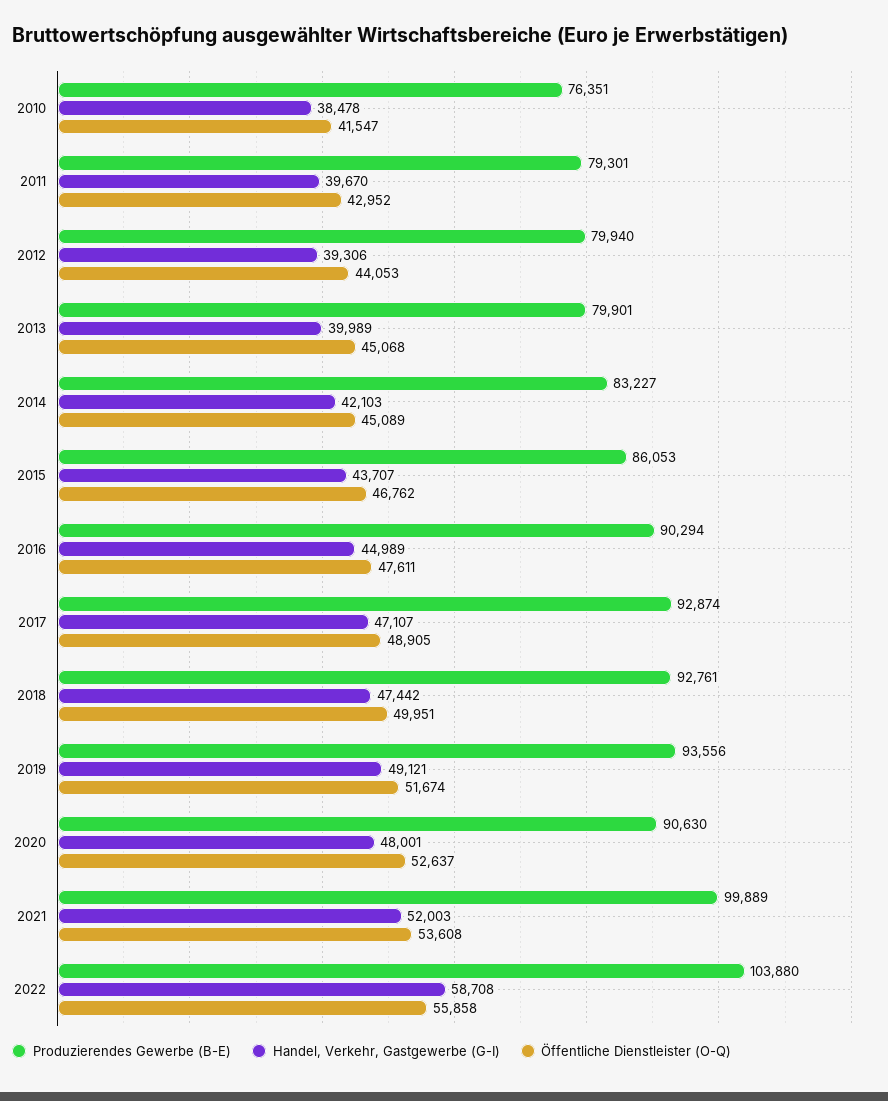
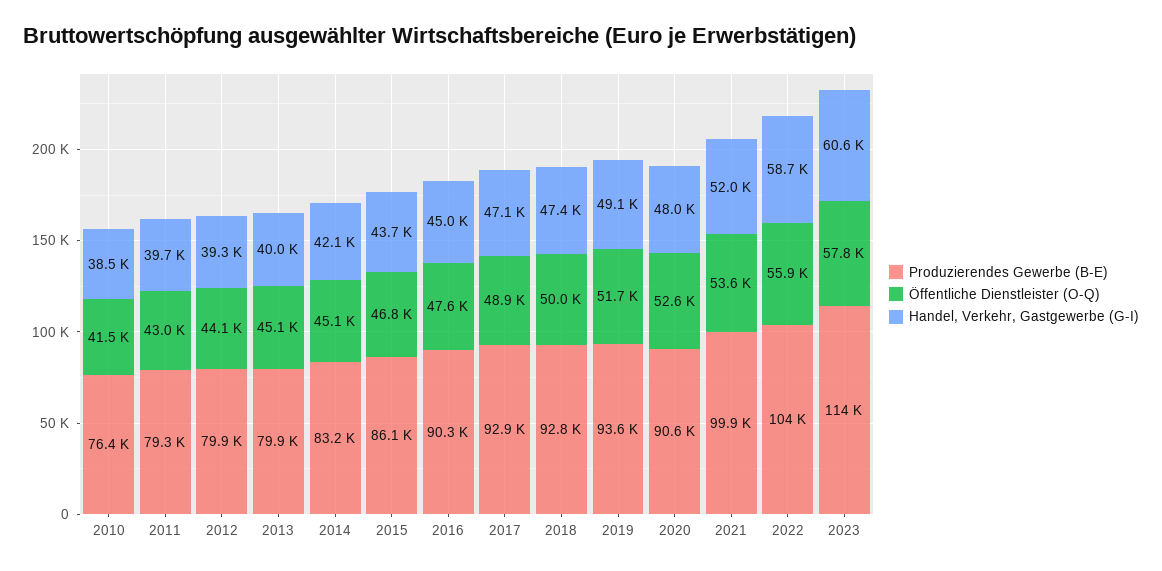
Produzierendes Gewerbe (B-E), 2023: none -> 114000
Öffentliche Dienstleister (O-Q), 2023: none -> 57800
Handel, Verkehr, Gastgewerbe (G-I), 2023: none -> 60600

